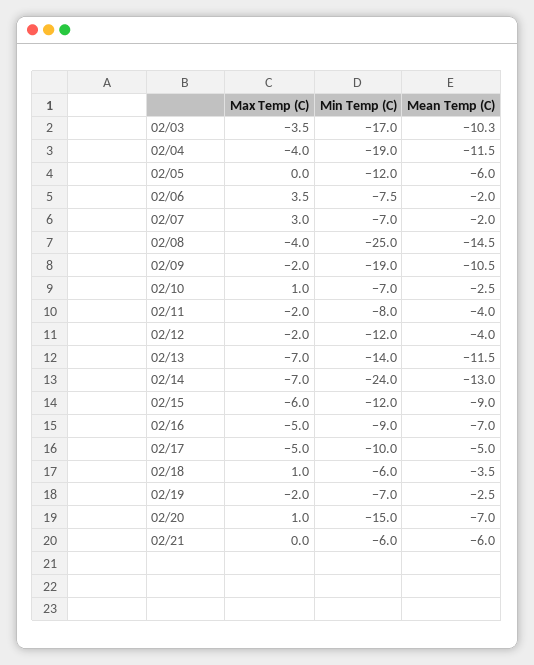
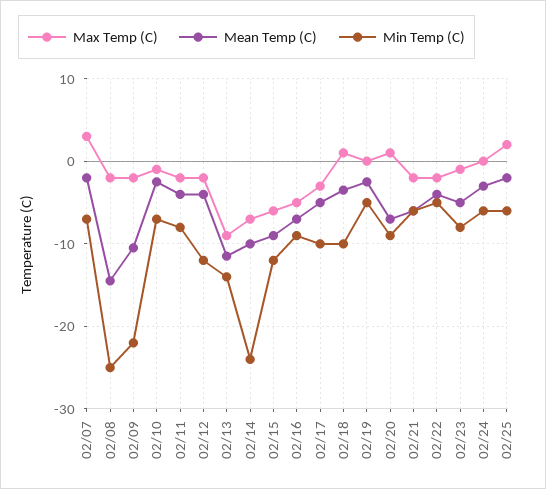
Max Temp (C), 02/03: -3.5 -> none
Min Temp (C), 02/03: -17 -> none
Mean Temp (C), 02/03: -10.3 -> none
Max Temp (C), 02/04: -4 -> none
Min Temp (C), 02/04: -19 -> none
Mean Temp (C), 02/04: -11.5 -> none
Max Temp (C), 02/05: 0 -> none
Min Temp (C), 02/05: -12 -> none
Mean Temp (C), 02/05: -6 -> none
Max Temp (C), 02/06: 3.5 -> none
Min Temp (C), 02/06: -7.5 -> none
Mean Temp (C), 02/06: -2 -> none
Max Temp (C), 02/08: -4 -> -2
Min Temp (C), 02/09: -19 -> -22
Max Temp (C), 02/10: 1 -> -1
Max Temp (C), 02/13: -7 -> -9
Mean Temp (C), 02/14: -13 -> -10
Max Temp (C), 02/17: -5 -> -3
Min Temp (C), 02/18: -6 -> -10
Max Temp (C), 02/19: -2 -> 0
Min Temp (C), 02/19: -7 -> -5
Min Temp (C), 02/20: -15 -> -9
Max Temp (C), 02/21: 0 -> -2
Max Temp (C), 02/22: none -> -2
Mean Temp (C), 02/22: none -> -4
Min Temp (C), 02/22: none -> -5
Max Temp (C), 02/23: none -> -1
Mean Temp (C), 02/23: none -> -5
Min Temp (C), 02/23: none -> -8
Max Temp (C), 02/24: none -> 0
Mean Temp (C), 02/24: none -> -3
Min Temp (C), 02/24: none -> -6
Max Temp (C), 02/25: none -> 2
Mean Temp (C), 02/25: none -> -2
Min Temp (C), 02/25: none -> -6

